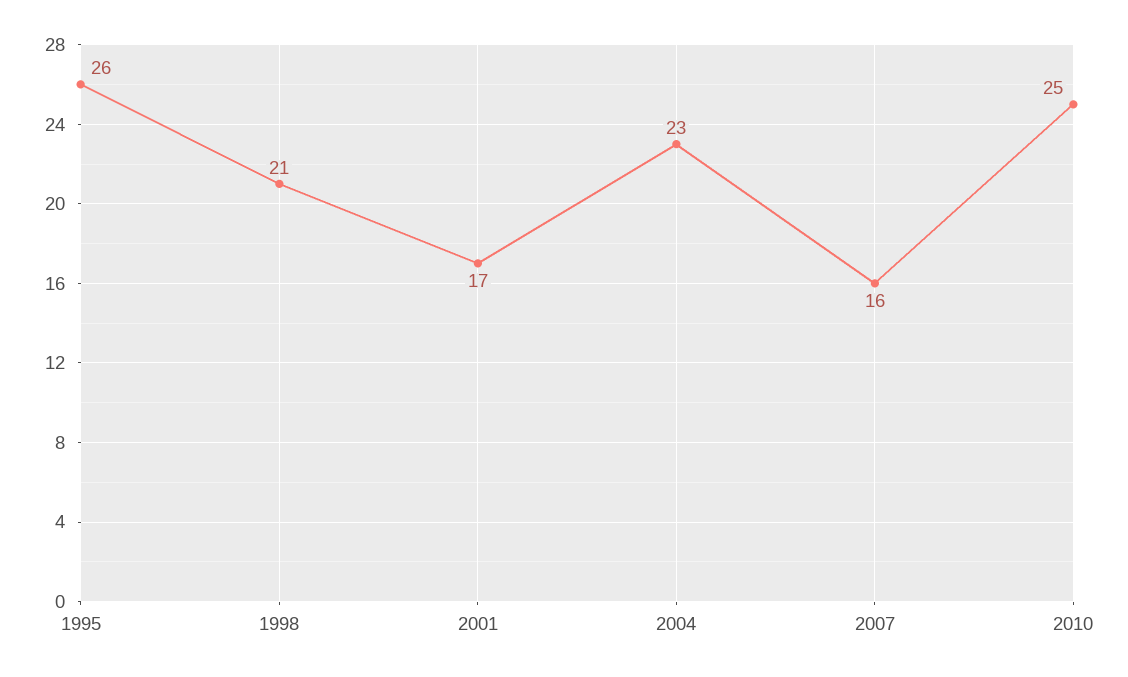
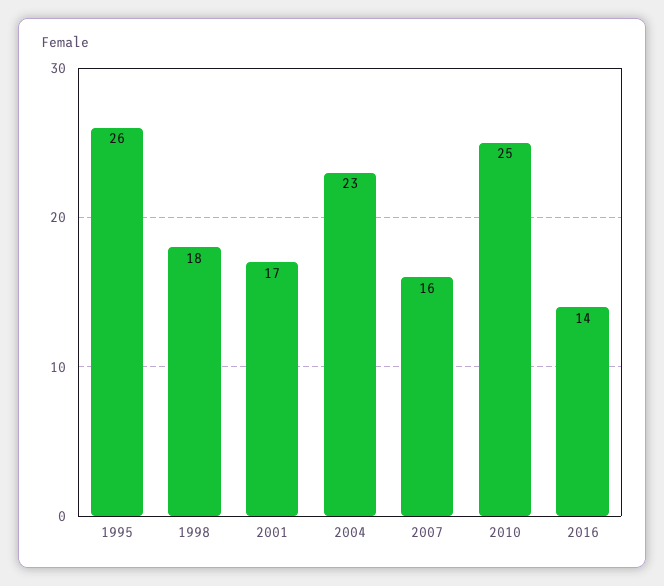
1998: 21 -> 18
2016: none -> 14

